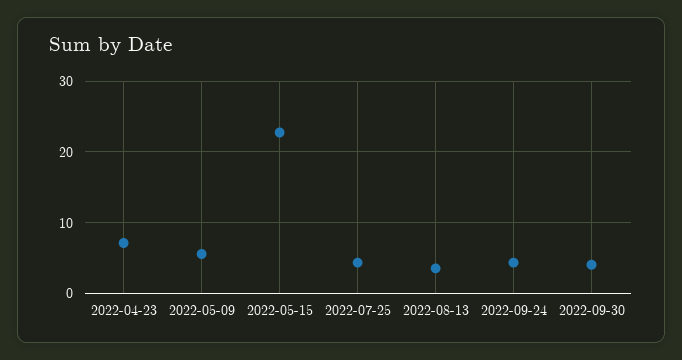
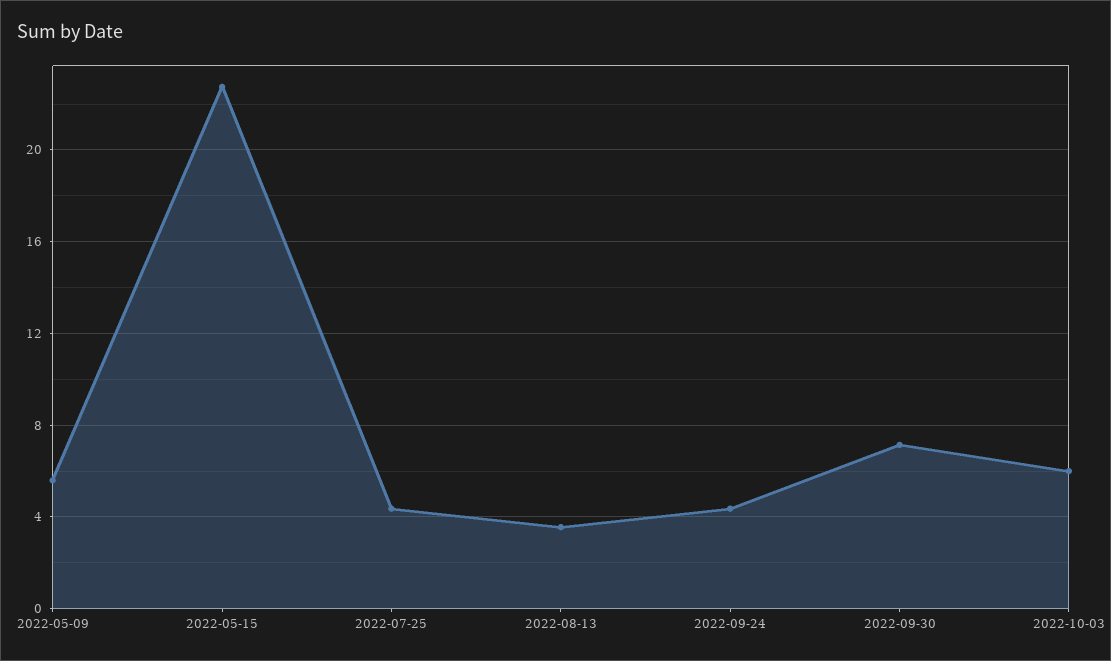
2022-04-23: 7 -> none
2022-09-30: 4 -> 7
2022-10-03: none -> 6

